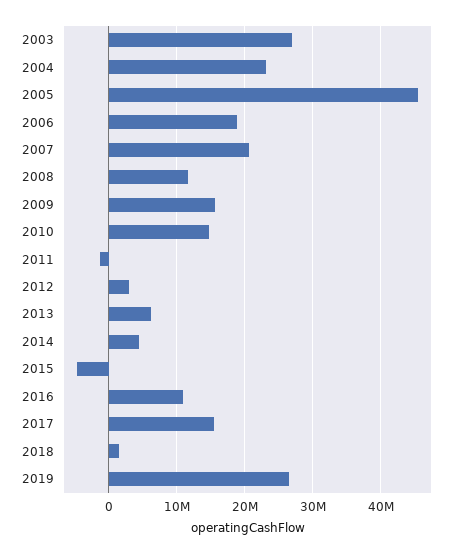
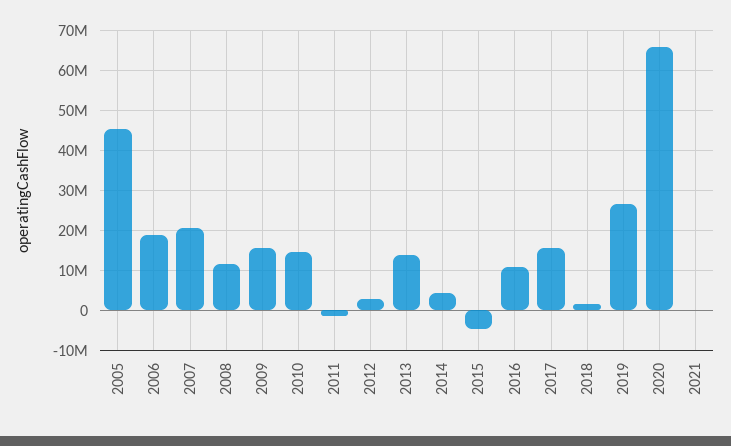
2003: 27000000 -> none
2004: 23000000 -> none
2013: 6000000 -> 14000000
2020: none -> 66000000
2021: none -> 0

